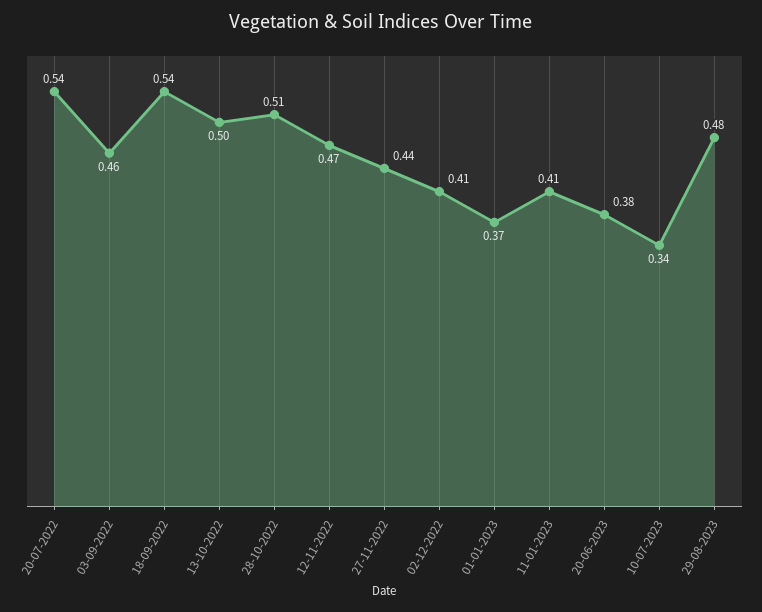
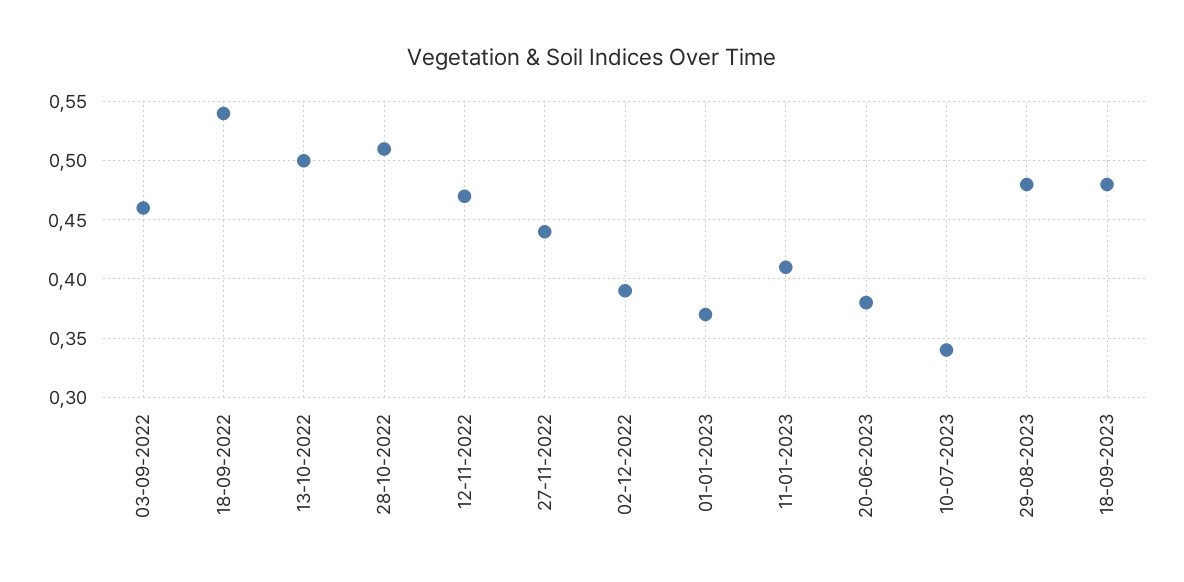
20-07-2022: 0.54 -> none
02-12-2022: 0.41 -> 0.39
18-09-2023: none -> 0.48

